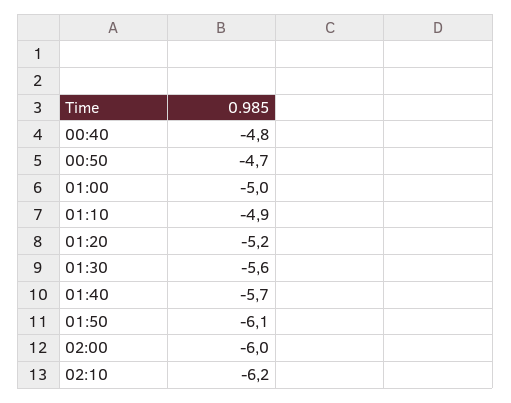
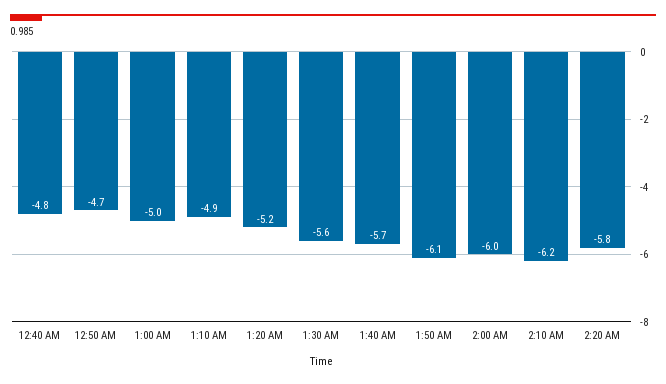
2:20 AM: none -> -5.8

